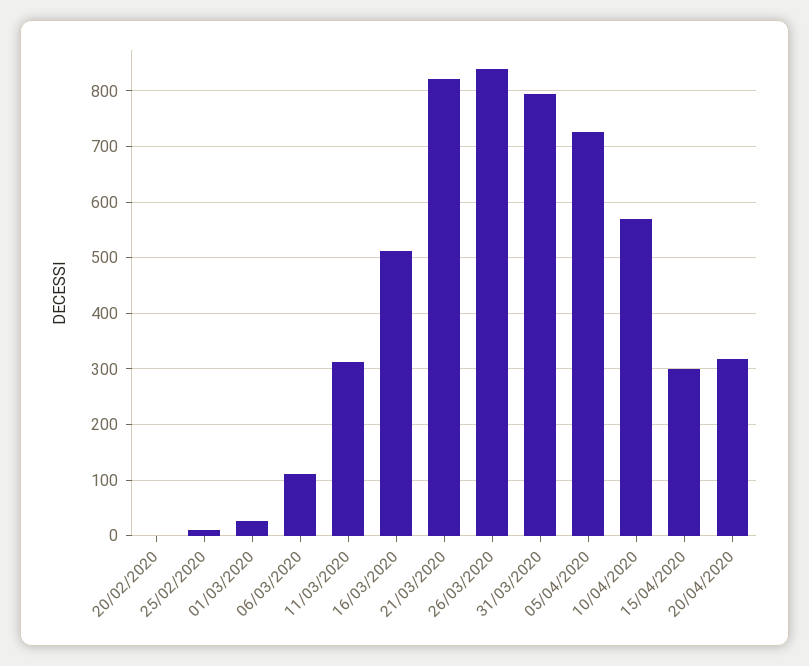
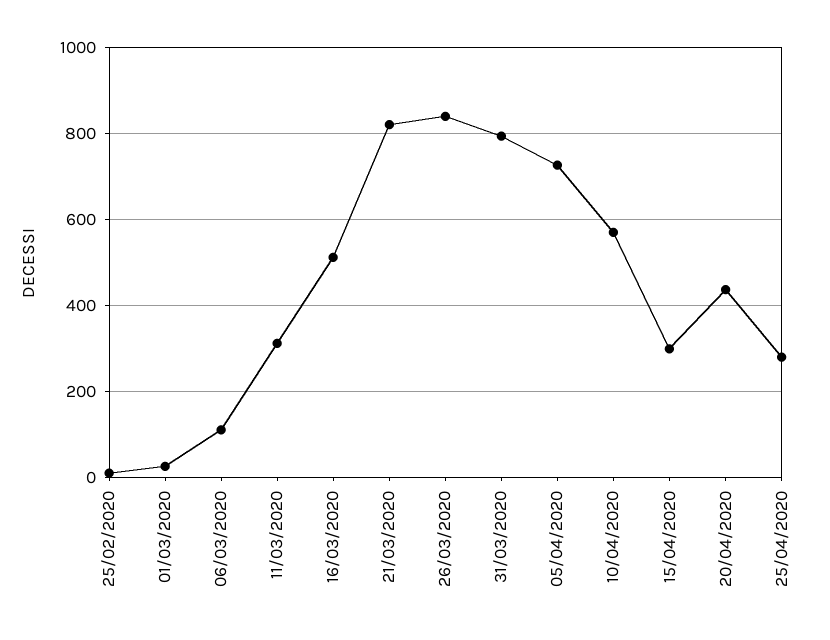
20/02/2020: 0 -> none
20/04/2020: 320 -> 440
25/04/2020: none -> 280

